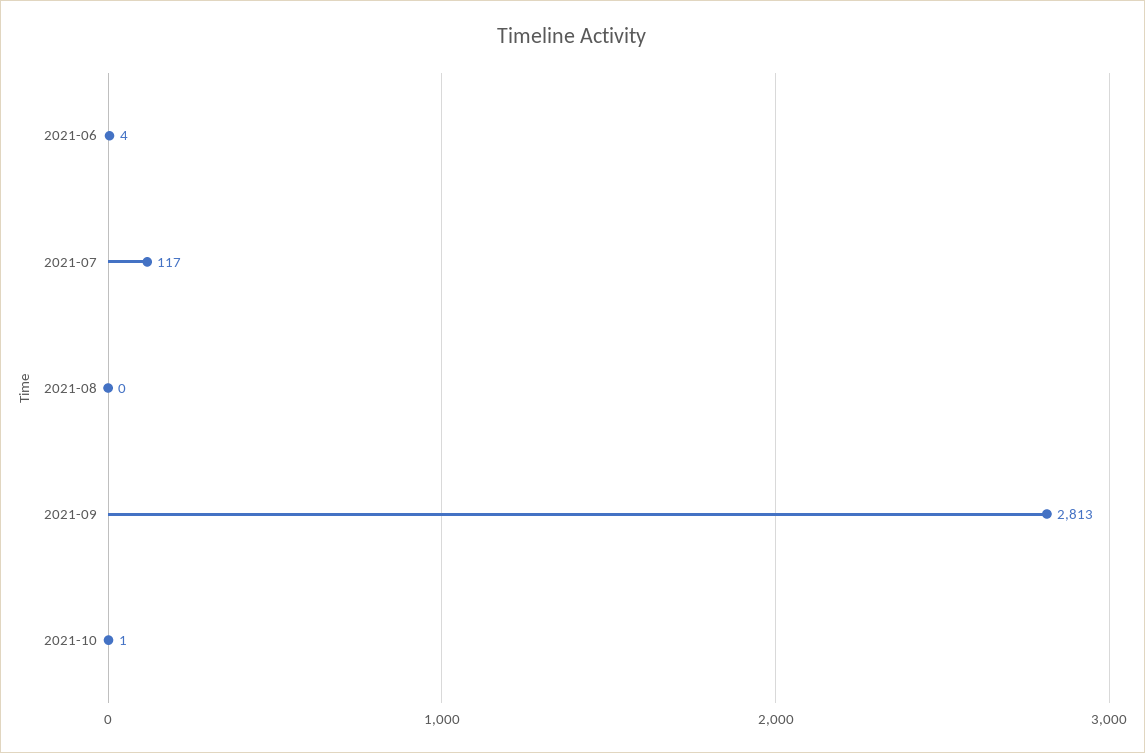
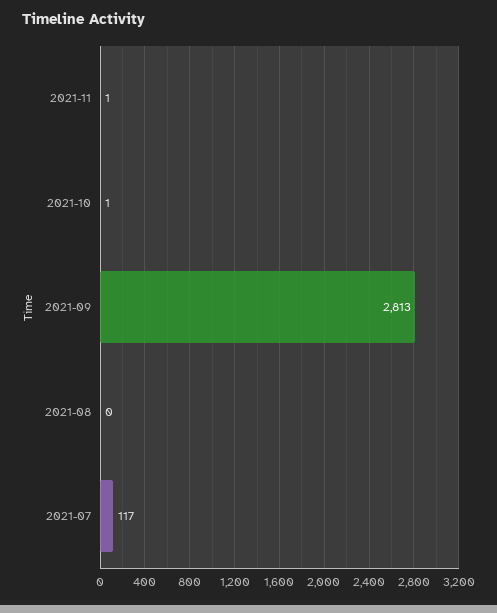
2021-06: 4 -> none
2021-11: none -> 1

